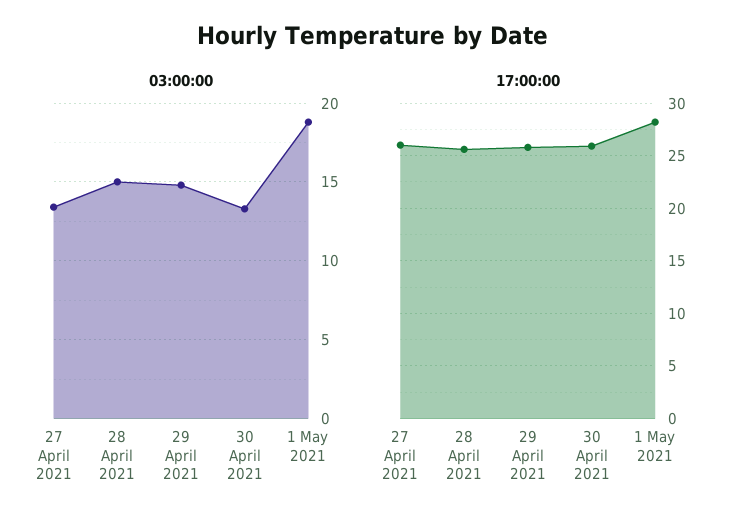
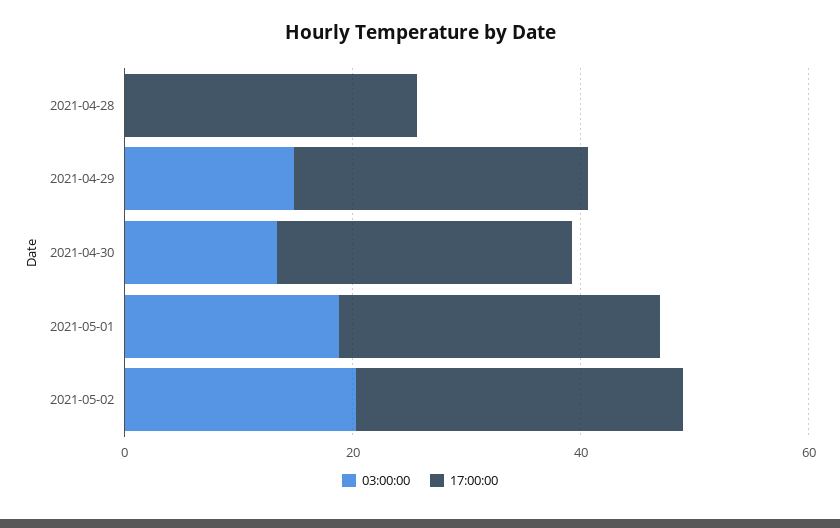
03:00:00, 27 April 2021: 13.5 -> none
03:00:00, 28 April 2021: 15 -> 0
17:00:00, 27 April 2021: 26 -> none
03:00:00, 2021-05-02: none -> 20
17:00:00, 2021-05-02: none -> 30

